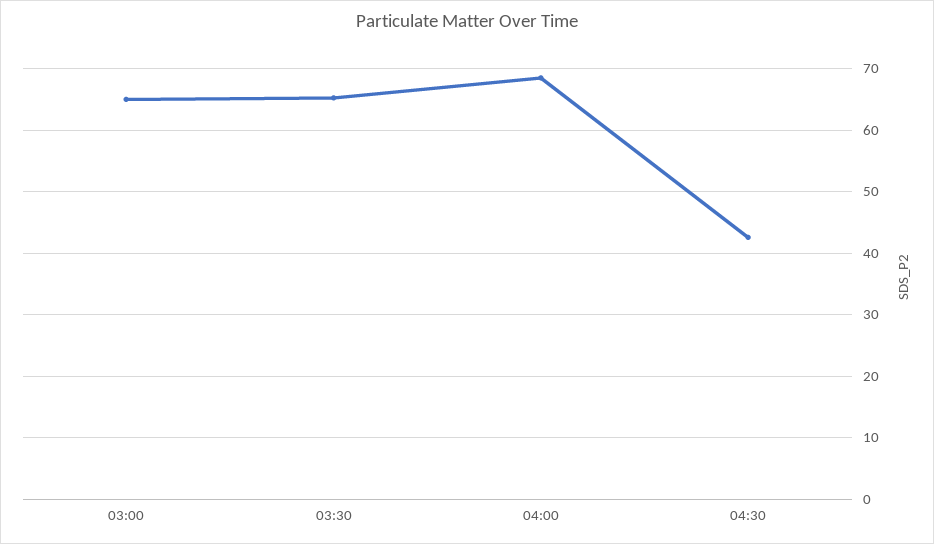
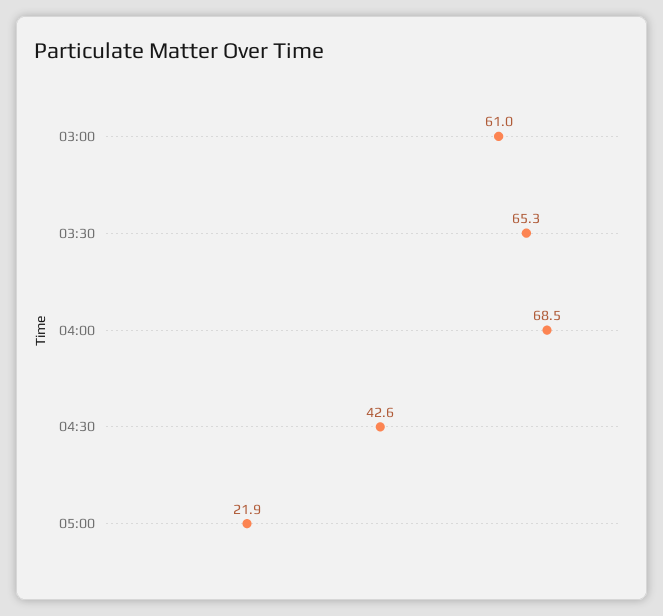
03:00: 65 -> 61
05:00: none -> 21.9

